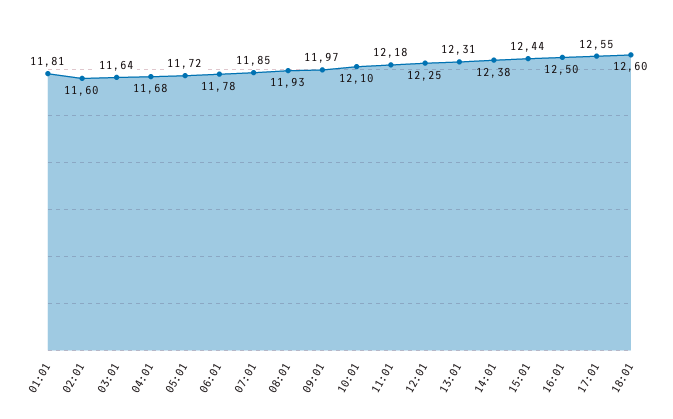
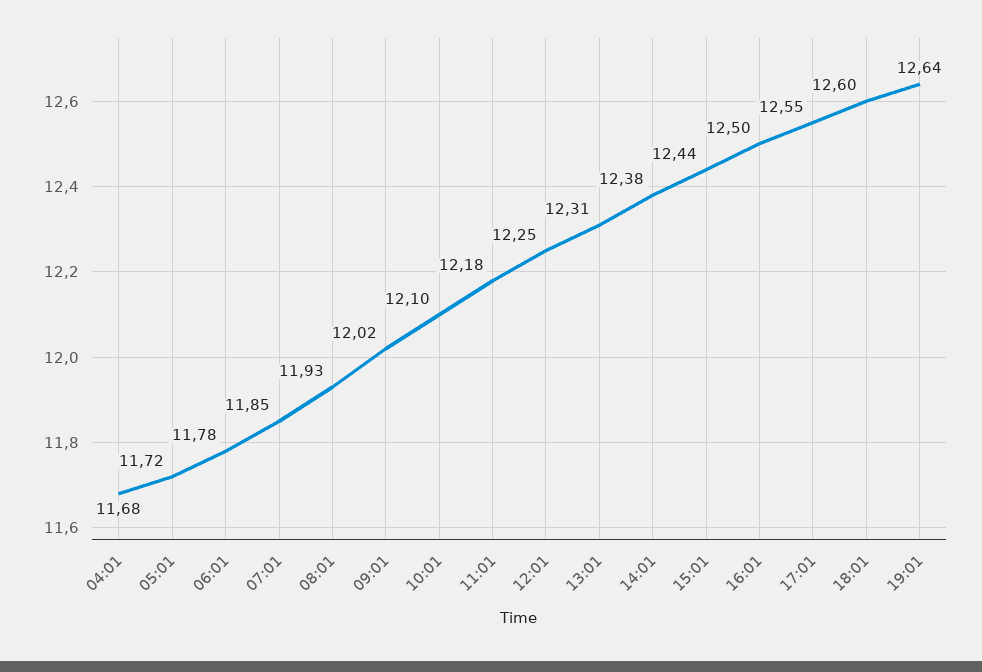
01:01: 11.81 -> none
02:01: 11.6 -> none
03:01: 11.64 -> none
09:01: 11.97 -> 12.02
19:01: none -> 12.64

